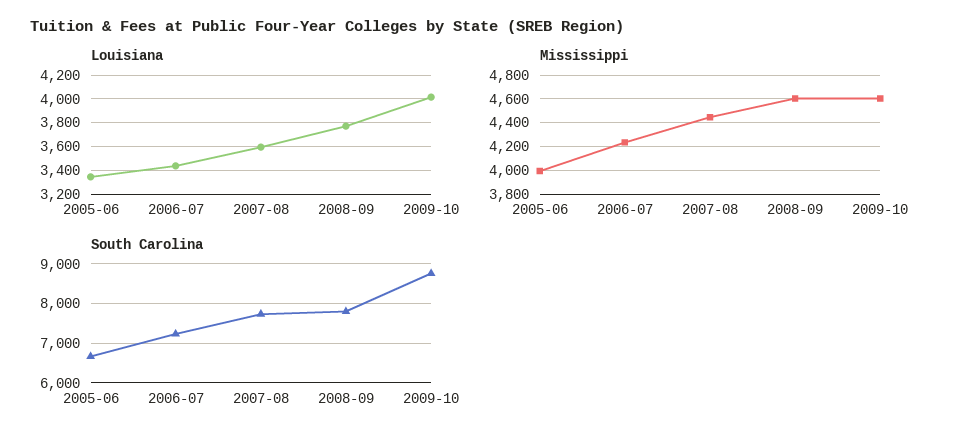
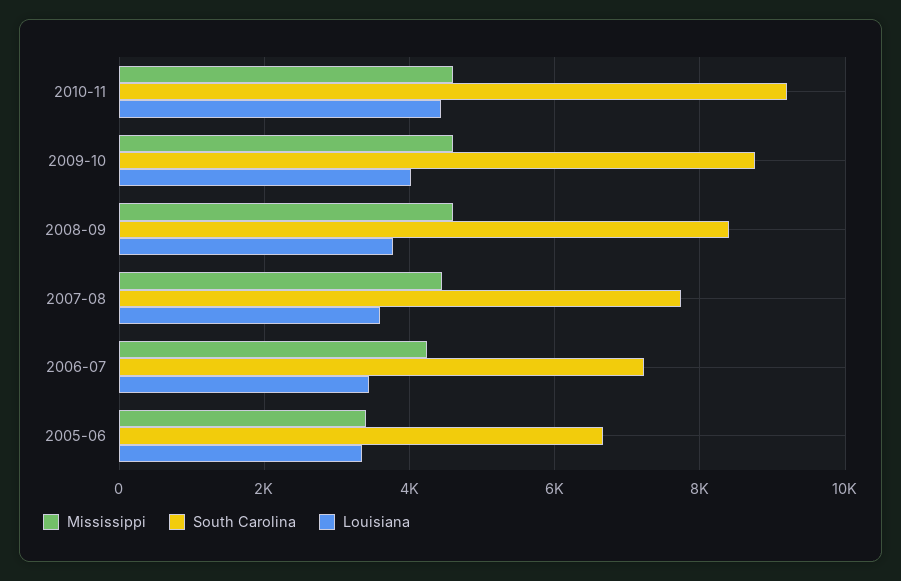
Mississippi, 2005-06: 4000 -> 3400
South Carolina, 2008-09: 7800 -> 8400
Mississippi, 2010-11: none -> 4600
South Carolina, 2010-11: none -> 9200
Louisiana, 2010-11: none -> 4400

